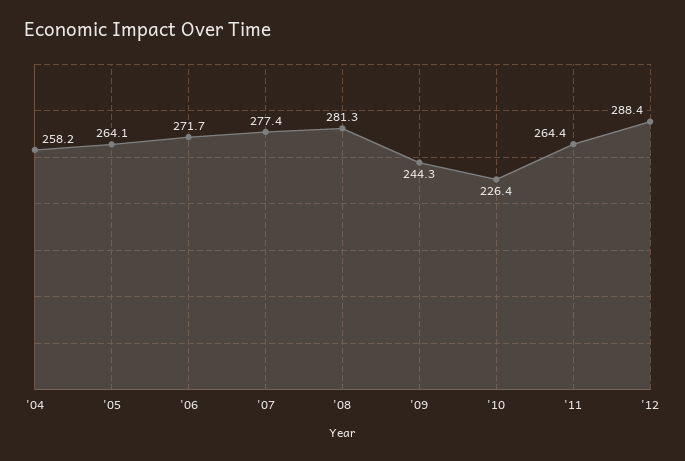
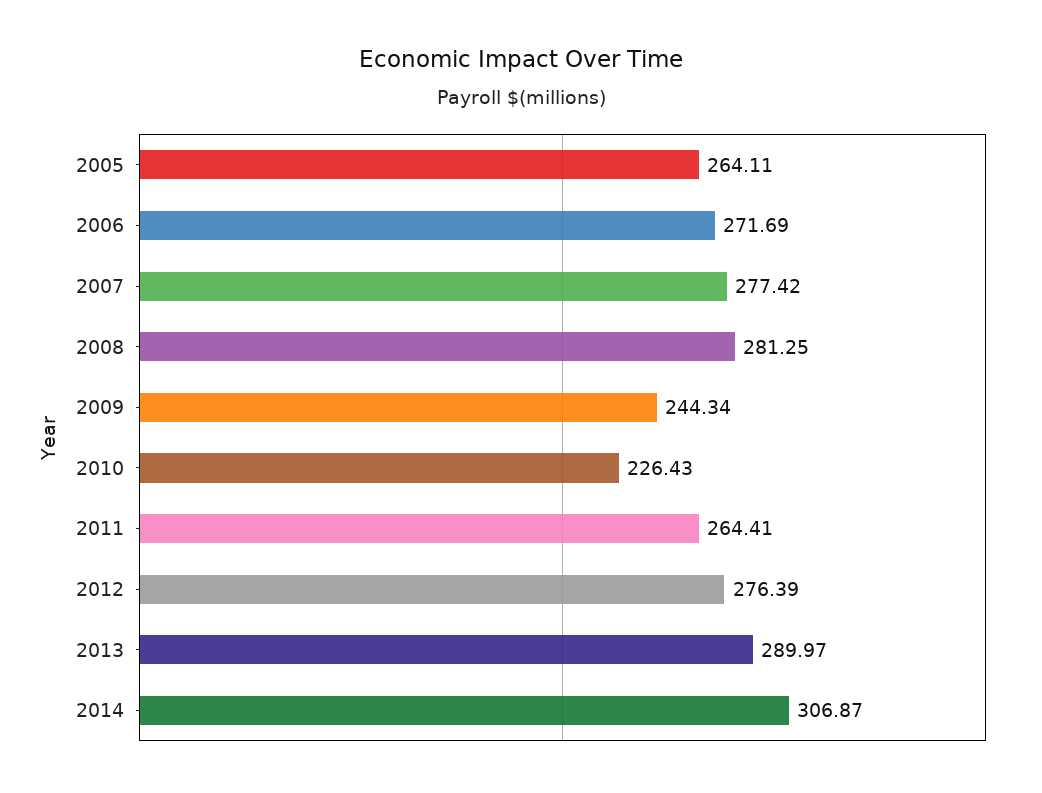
'04: 258.2 -> none
'12: 288.4 -> 276.39
2013: none -> 289.97
2014: none -> 306.87

